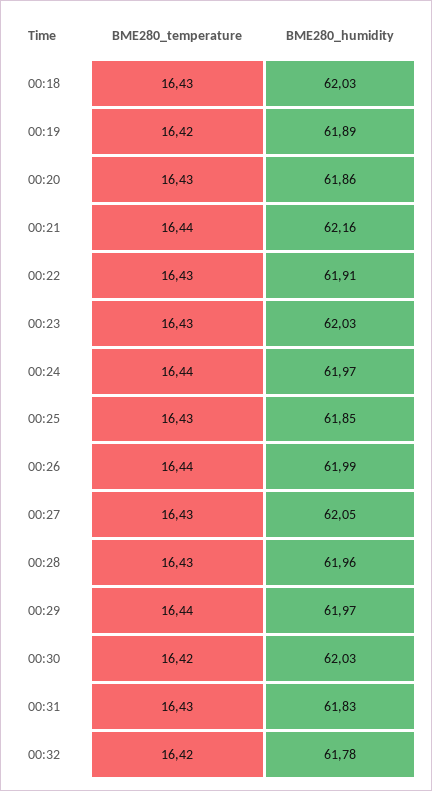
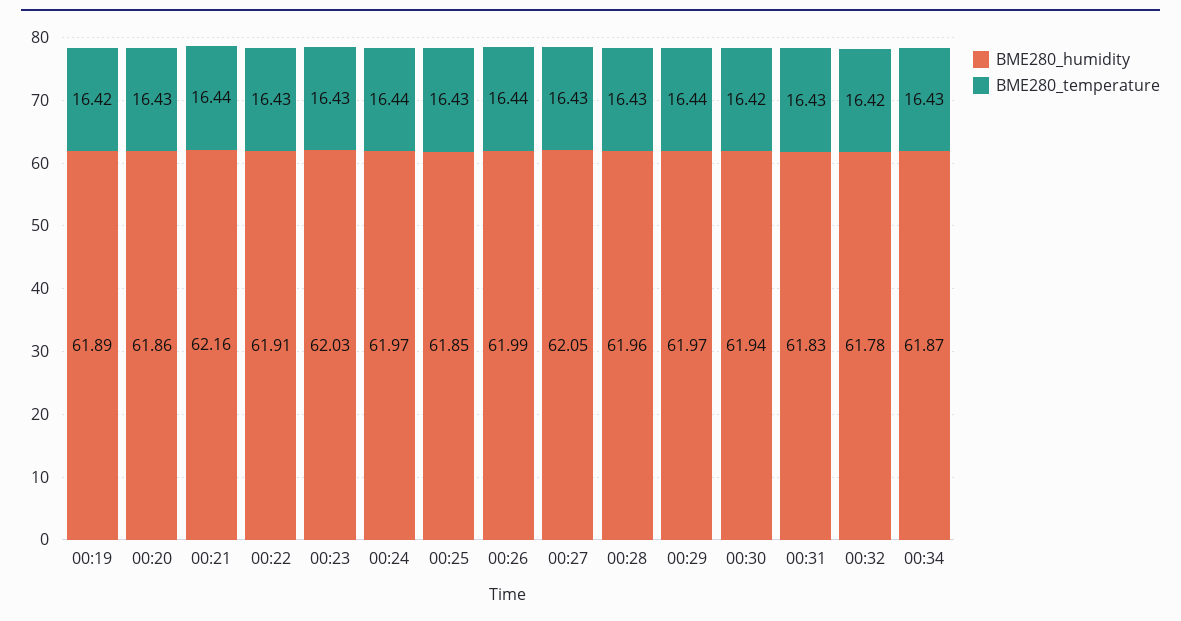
BME280_temperature, 00:18: 16.43 -> none
BME280_humidity, 00:18: 62.03 -> none
BME280_humidity, 00:30: 62.03 -> 61.94
BME280_humidity, 00:34: none -> 61.87
BME280_temperature, 00:34: none -> 16.43

